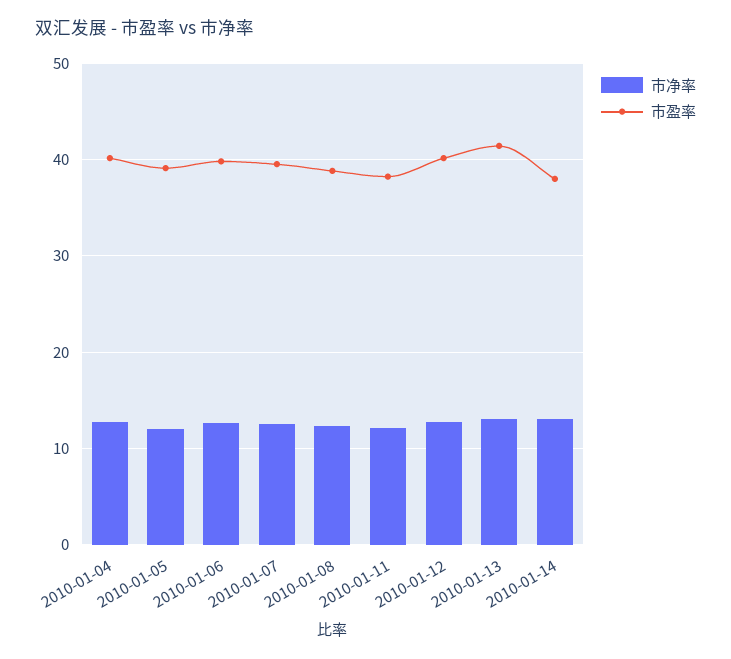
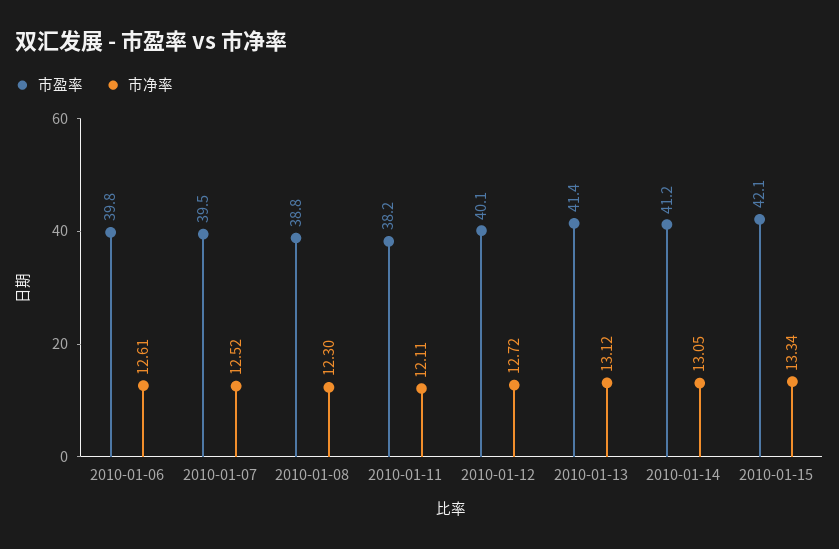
市净率, 2010-01-04: 13 -> none
市盈率, 2010-01-04: 40 -> none
市净率, 2010-01-05: 12 -> none
市盈率, 2010-01-05: 39 -> none
市盈率, 2010-01-14: 38 -> 41.2
市盈率, 2010-01-15: none -> 42.1
市净率, 2010-01-15: none -> 13.34

